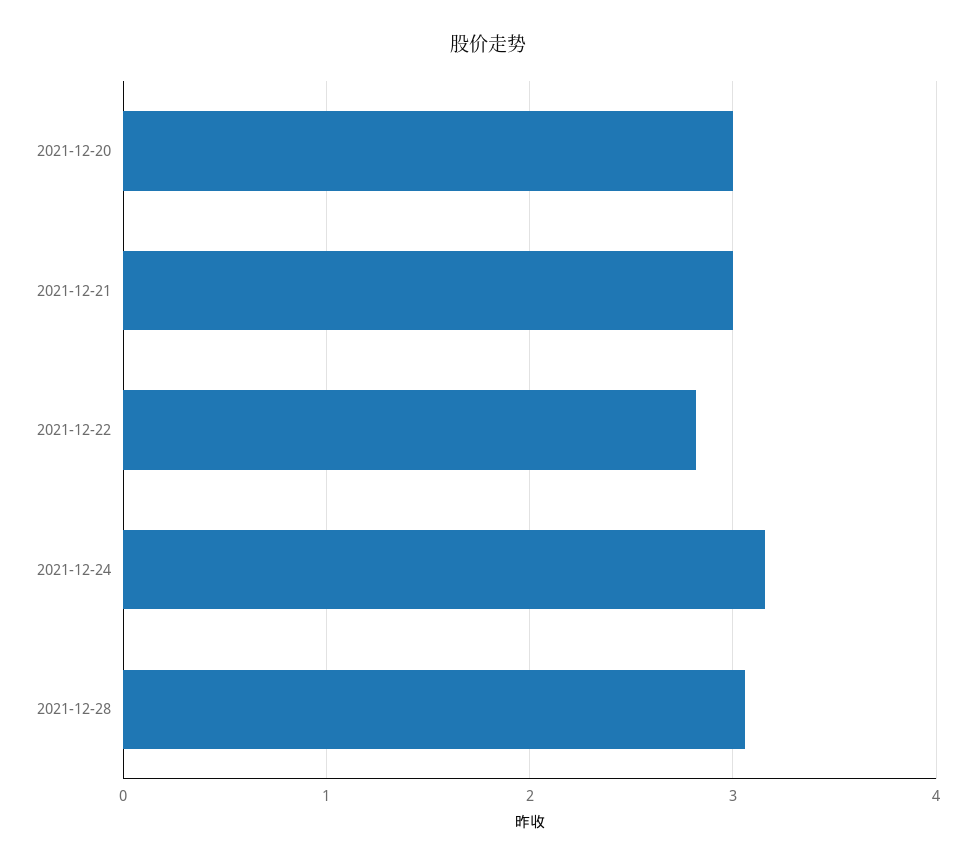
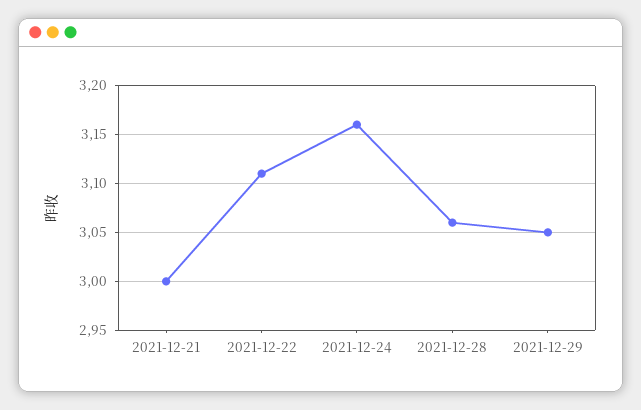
2021-12-20: 3 -> none
2021-12-22: 2.8 -> 3.11
2021-12-29: none -> 3.05

